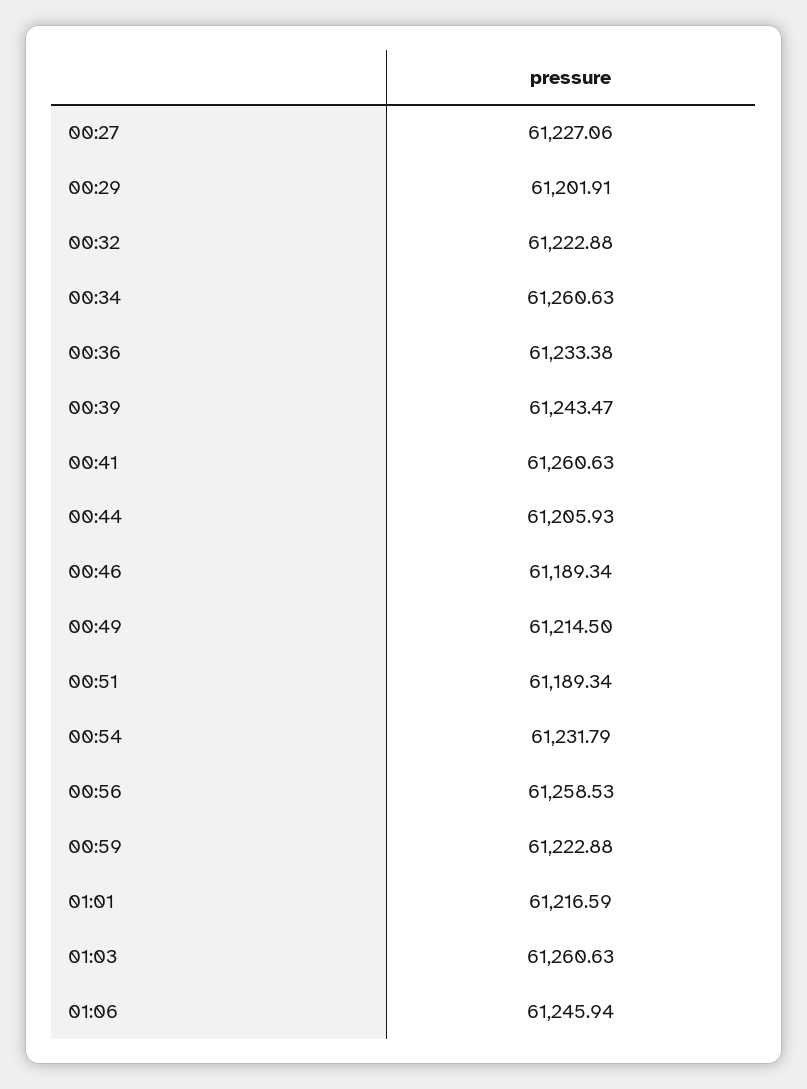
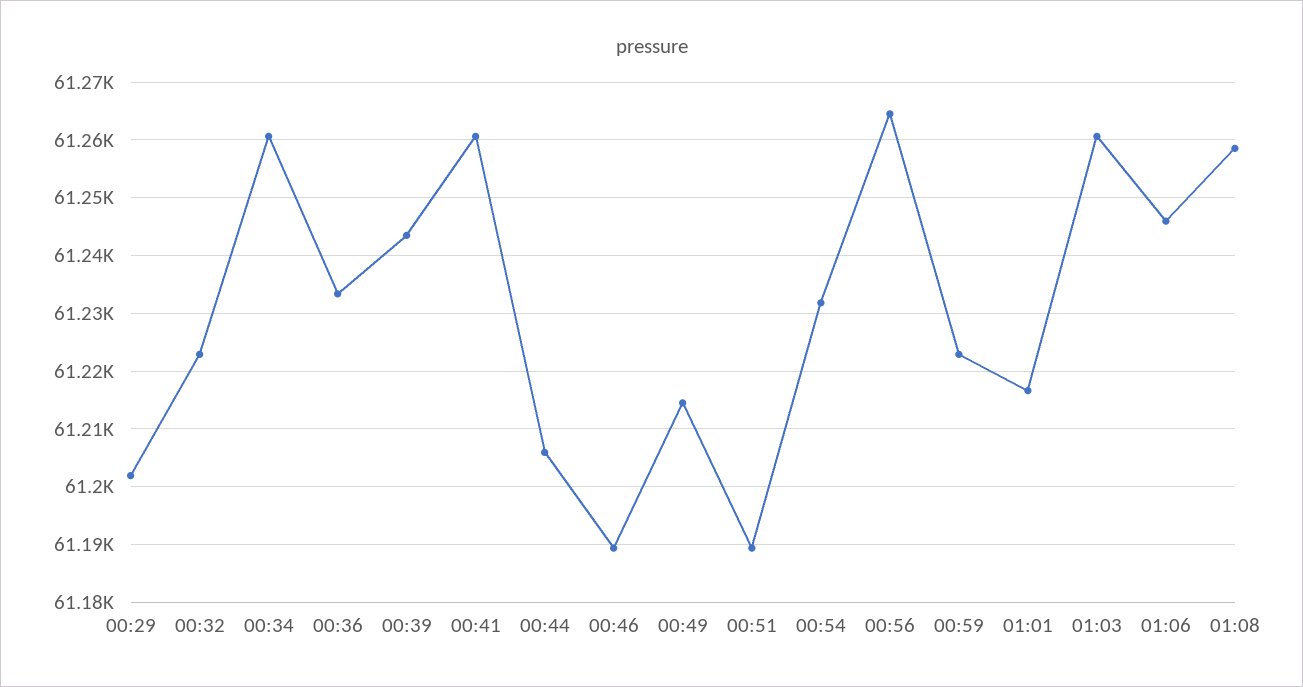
00:27: 61227.06 -> none
00:56: 61258.53 -> 61264
01:08: none -> 61258

